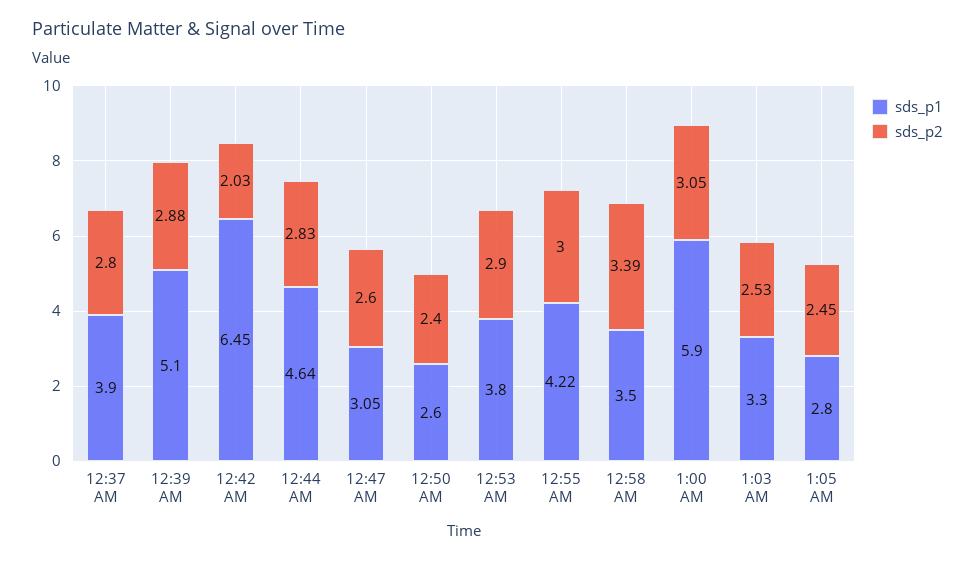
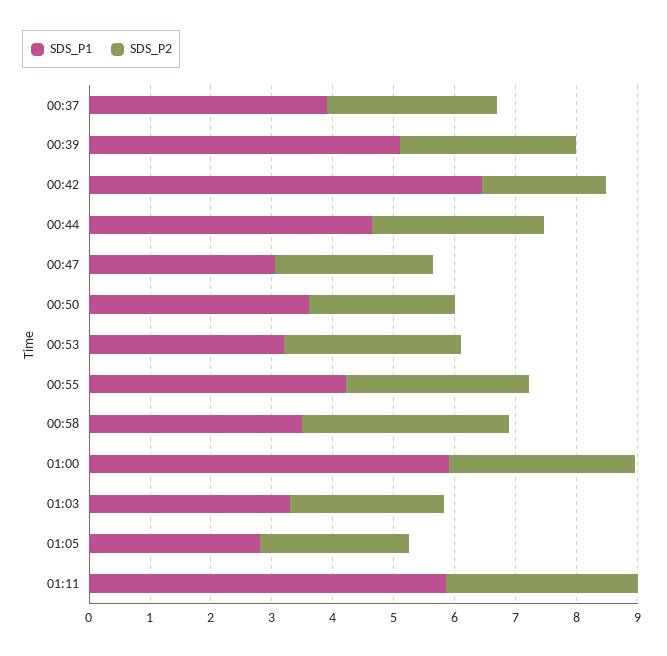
sds_p1, 12:50 AM: 2.6 -> 3.6
sds_p1, 12:53 AM: 3.8 -> 3.2
sds_p1, 01:11: none -> 5.8
sds_p2, 01:11: none -> 3.2

